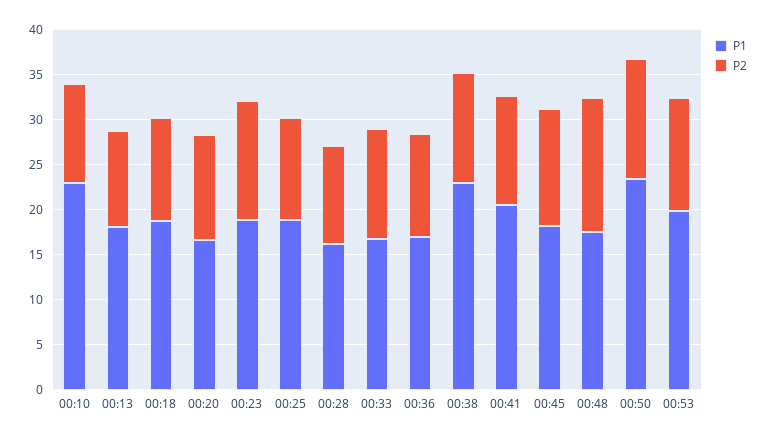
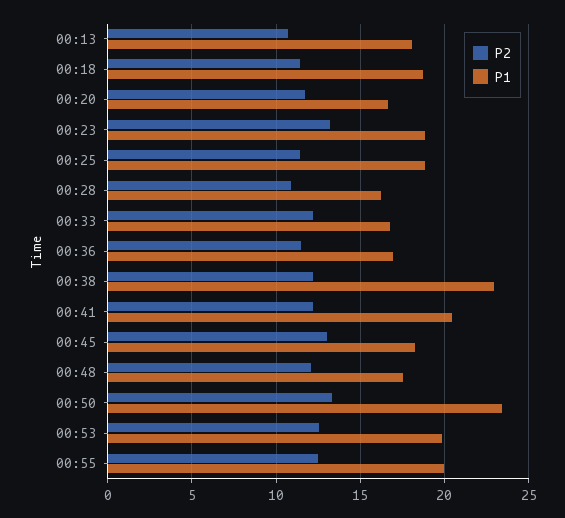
P1, 00:10: 23 -> none
P2, 00:10: 11 -> none
P2, 00:48: 15 -> 12
P2, 00:55: none -> 12.5
P1, 00:55: none -> 20

